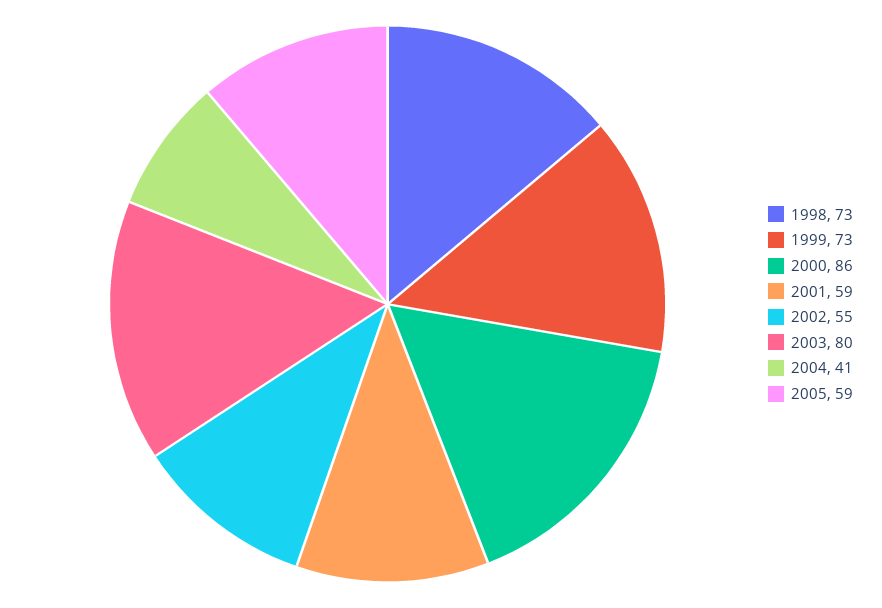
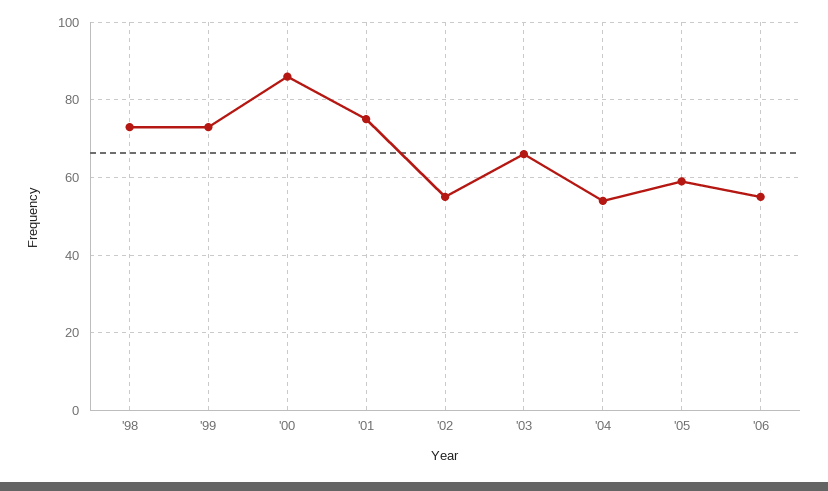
2001: 59 -> 75
2003: 80 -> 65
2004: 41 -> 55
'06: none -> 55

